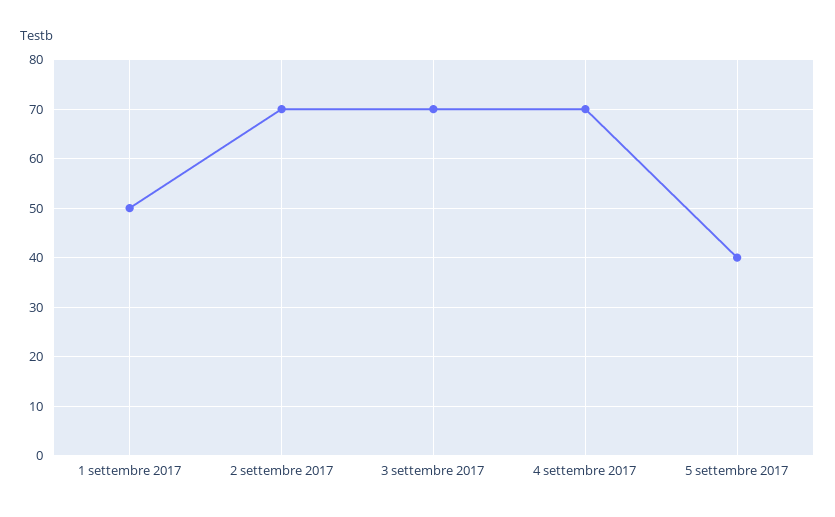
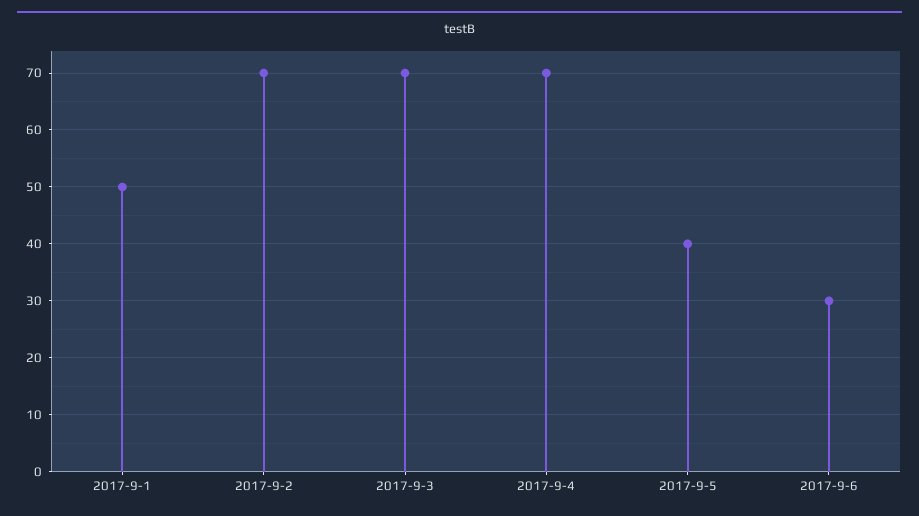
2017-9-6: none -> 30

